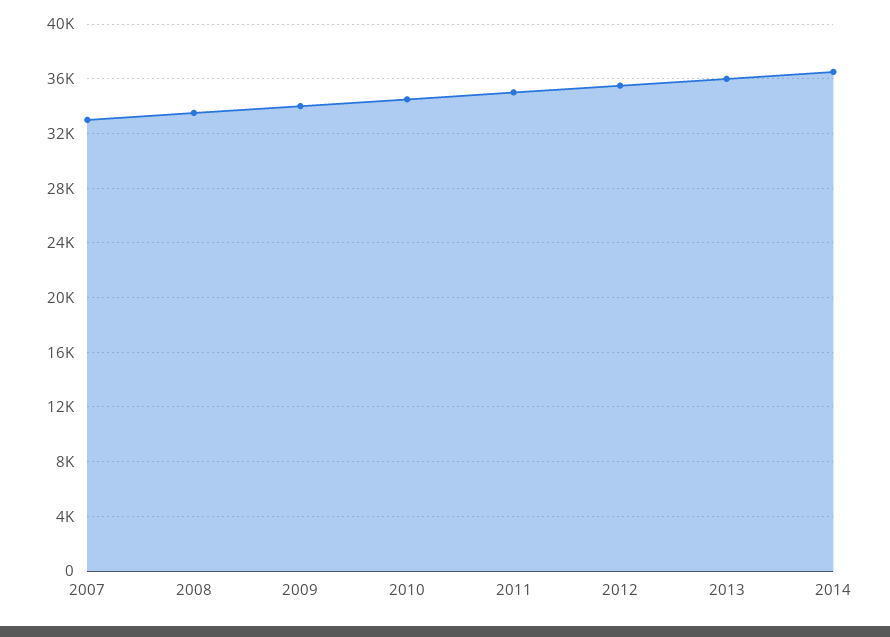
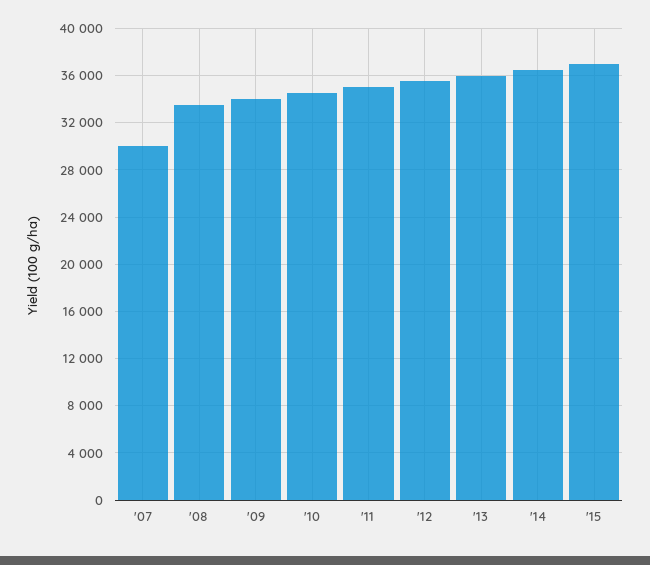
2007: 33000 -> 30000
'15: none -> 37000

